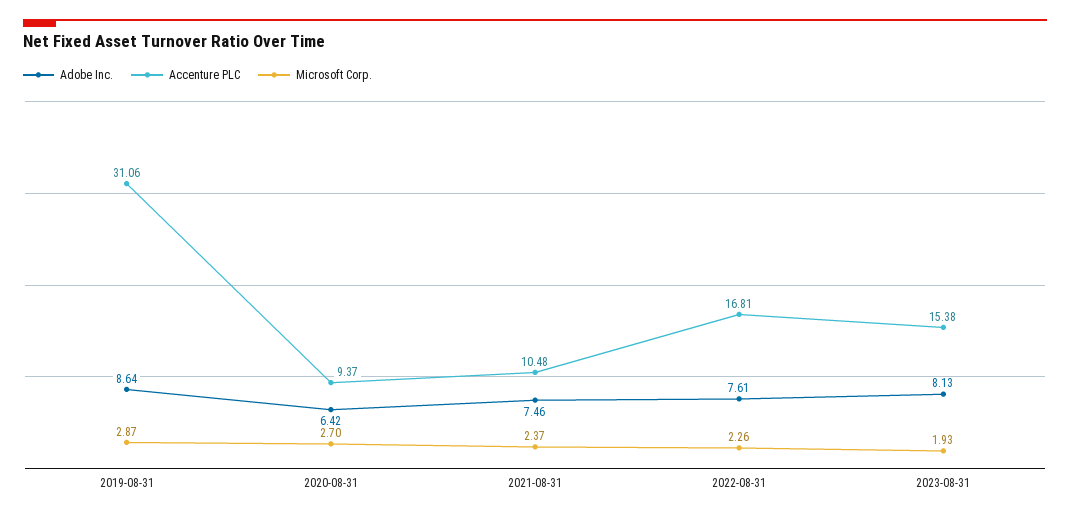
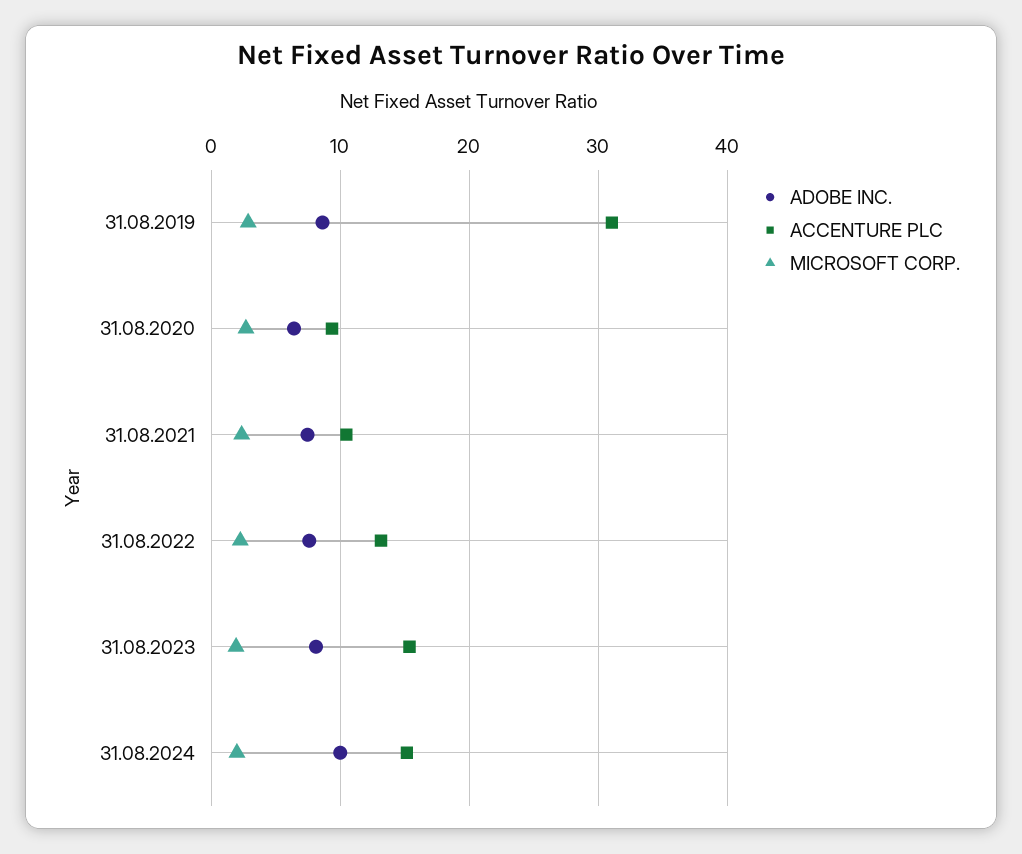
Accenture PLC, 2022-08-31: 16.81 -> 13
Adobe Inc., 31.08.2024: none -> 10
Accenture PLC, 31.08.2024: none -> 15
Microsoft Corp., 31.08.2024: none -> 2

